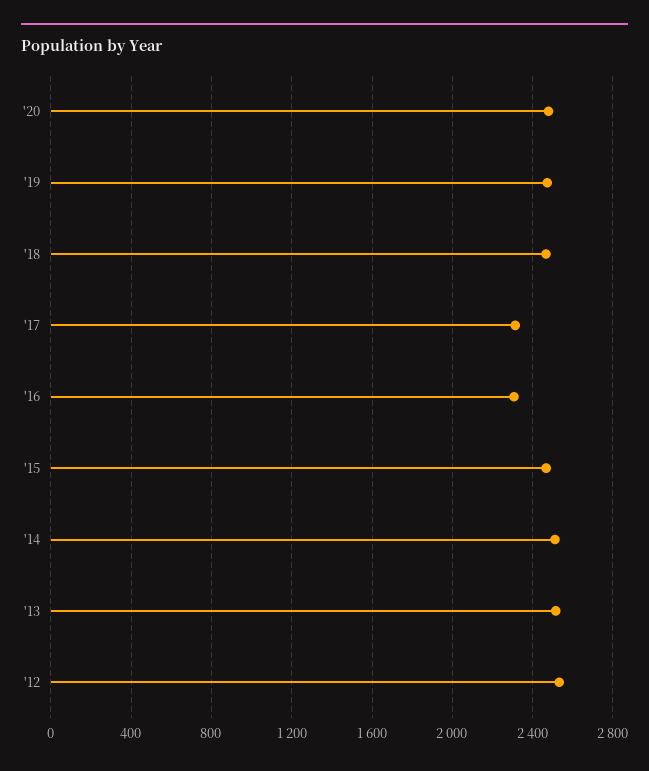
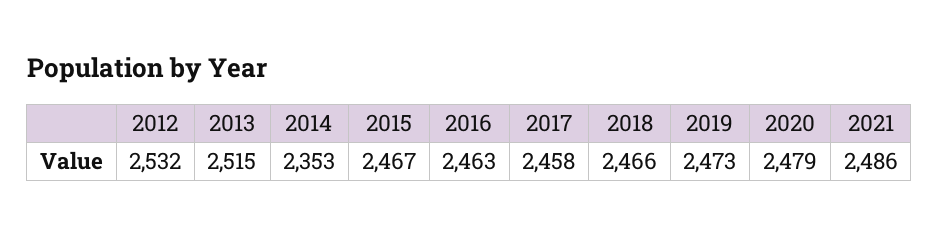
'17: 2300 -> 2458
'16: 2300 -> 2463
'14: 2500 -> 2353
2021: none -> 2486

